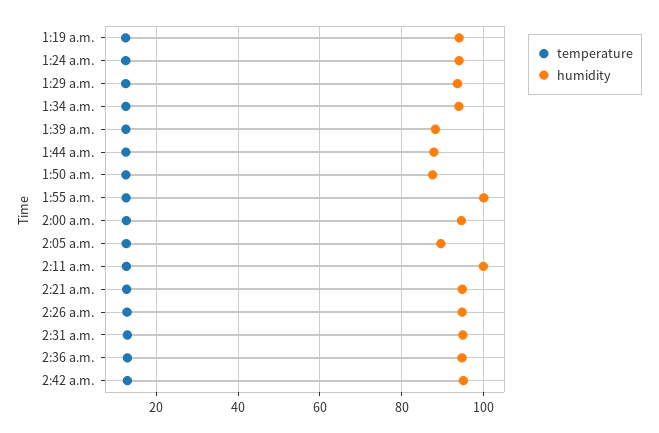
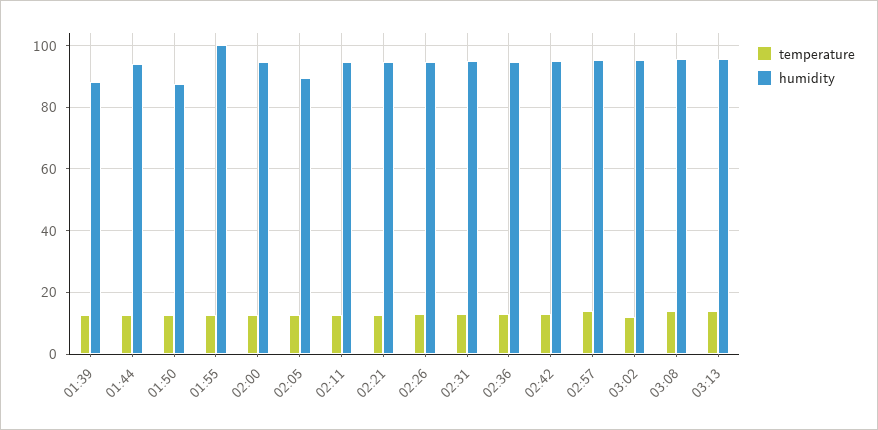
temperature, 1:19 a.m.: 12 -> none
humidity, 1:19 a.m.: 94 -> none
temperature, 1:24 a.m.: 12 -> none
humidity, 1:24 a.m.: 94 -> none
temperature, 1:29 a.m.: 12 -> none
humidity, 1:29 a.m.: 94 -> none
temperature, 1:34 a.m.: 12 -> none
humidity, 1:34 a.m.: 94 -> none
humidity, 1:44 a.m.: 88 -> 94
humidity, 2:11 a.m.: 100 -> 94
temperature, 02:57: none -> 14
humidity, 02:57: none -> 96
temperature, 03:02: none -> 12
humidity, 03:02: none -> 96
temperature, 03:08: none -> 14
humidity, 03:08: none -> 96
temperature, 03:13: none -> 14
humidity, 03:13: none -> 96

